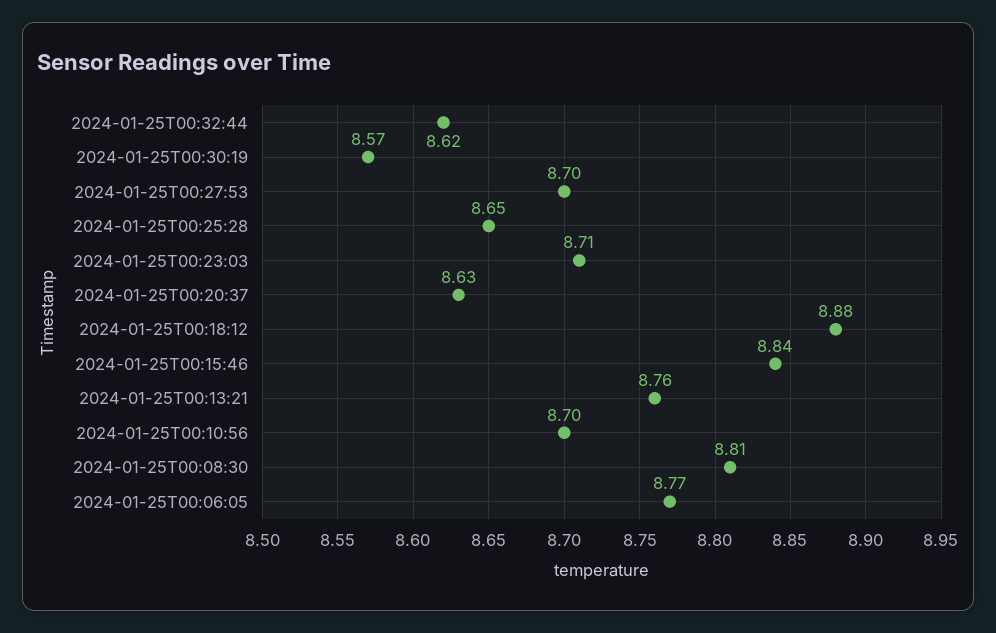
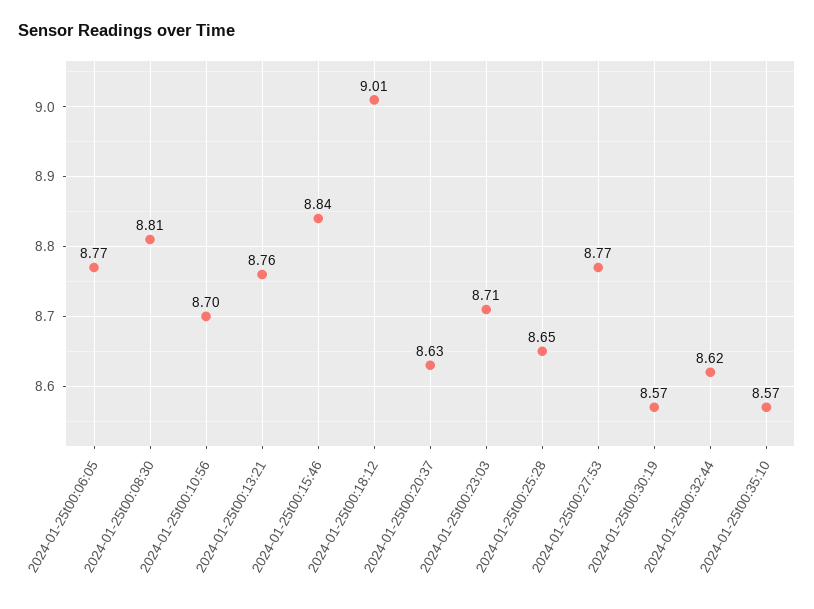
2024-01-25T00:27:53: 8.7 -> 8.77
2024-01-25T00:18:12: 8.88 -> 9.01
2024-01-25t00:35:10: none -> 8.57

